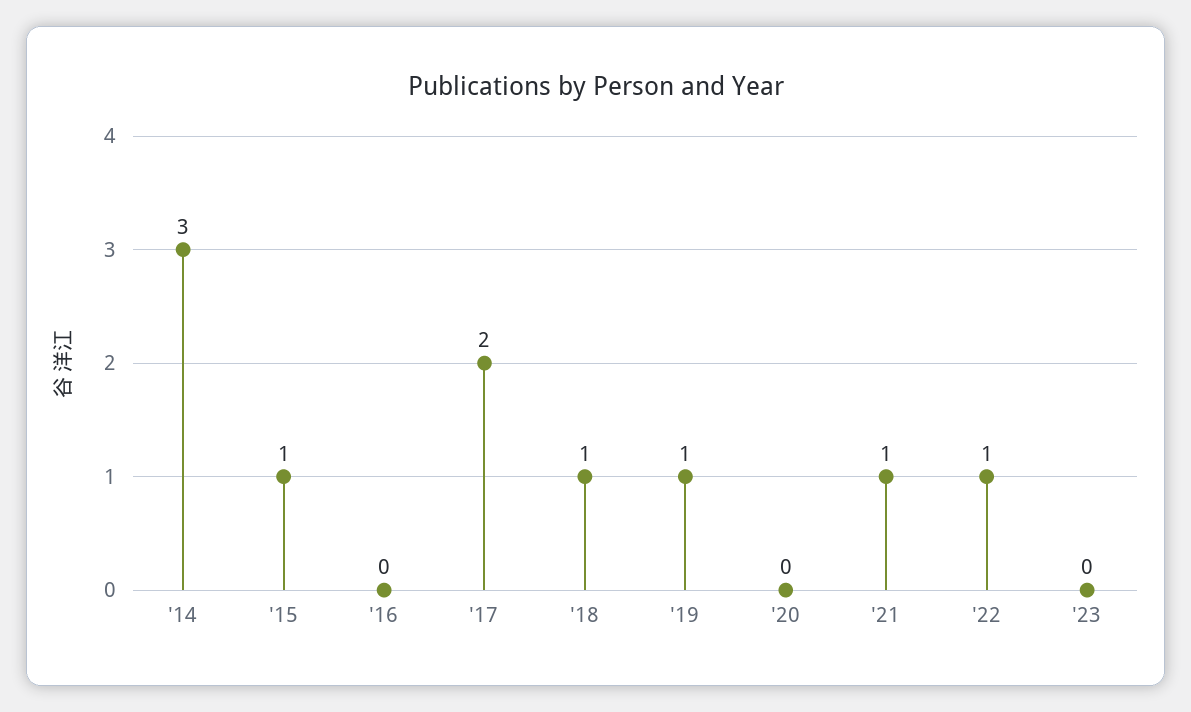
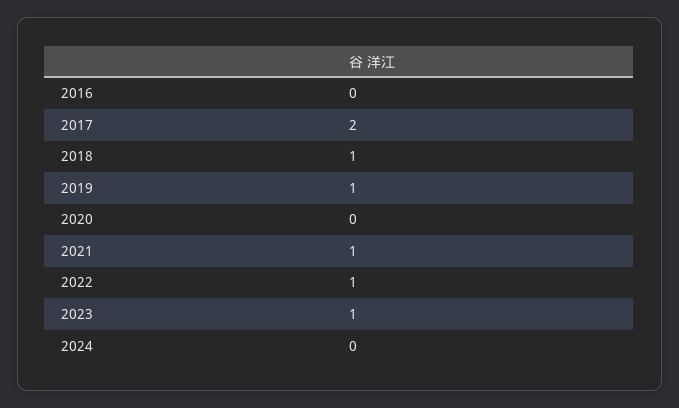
'14: 3 -> none
'15: 1 -> none
'23: 0 -> 1
2024: none -> 0

